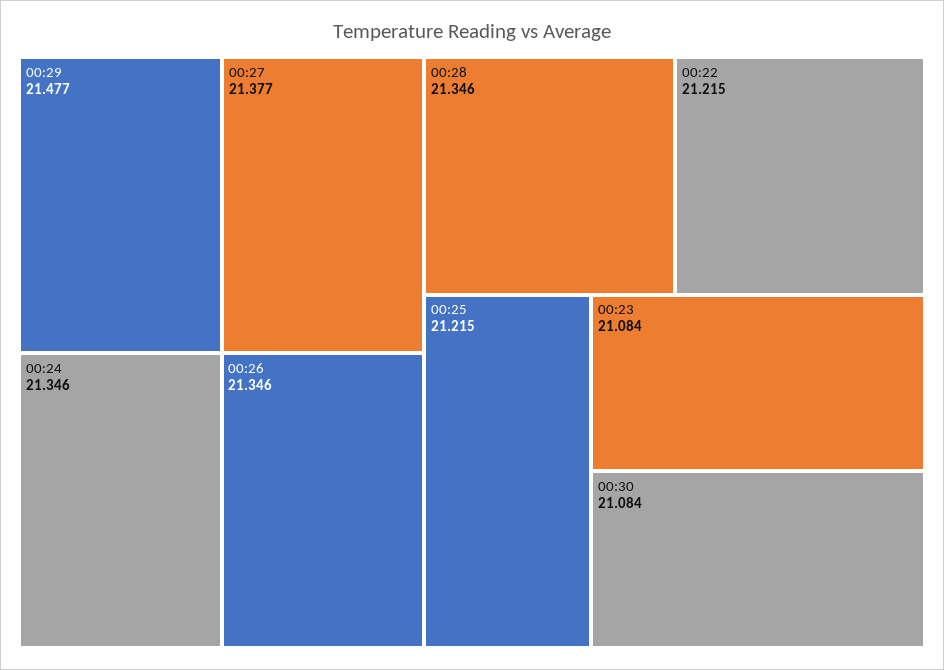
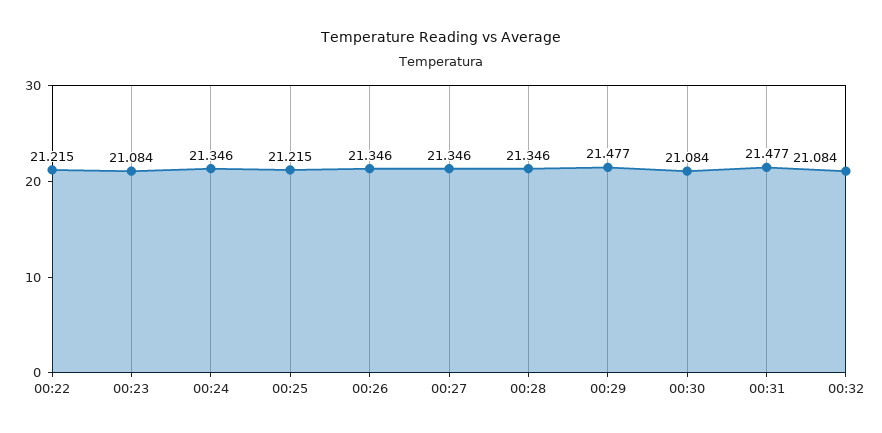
00:27: 21.377 -> 21.346
00:31: none -> 21.477
00:32: none -> 21.084

